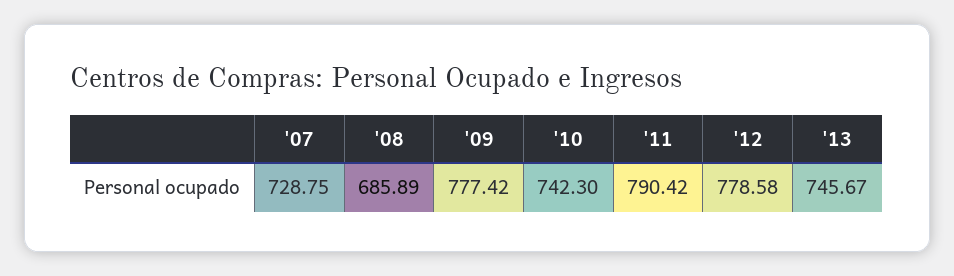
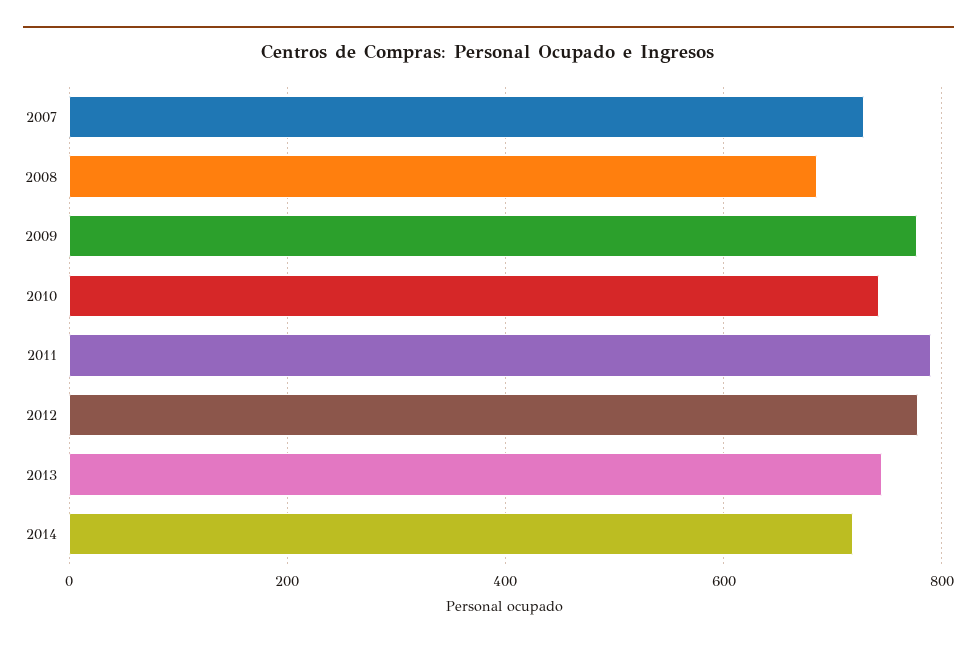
2014: none -> 720

